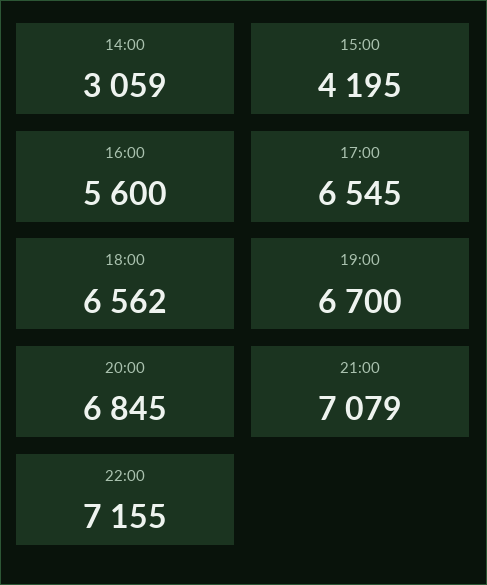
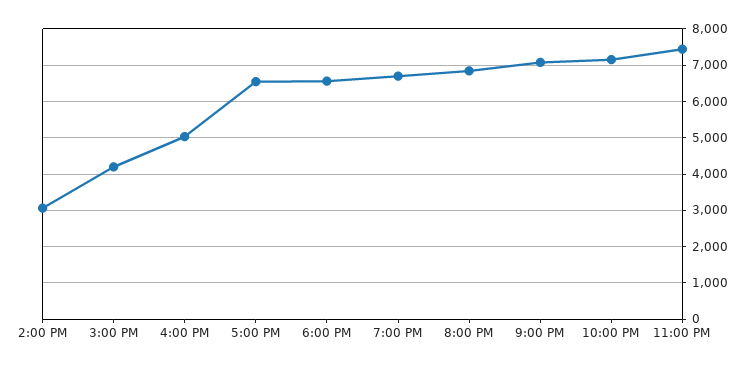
16:00: 5600 -> 5000
11:00 PM: none -> 7400

